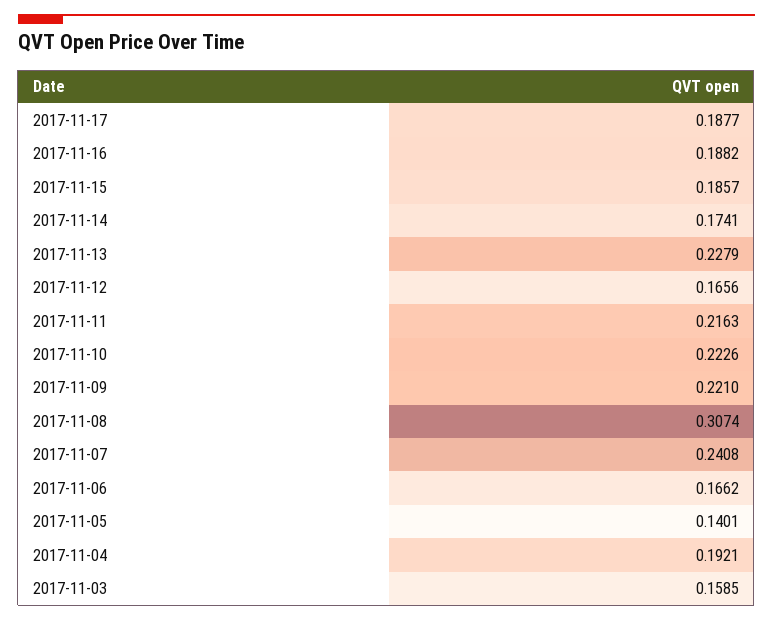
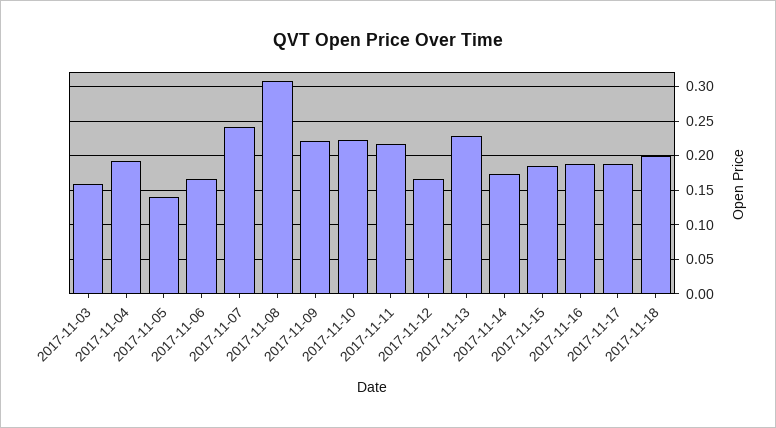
2017-11-18: none -> 0.2

